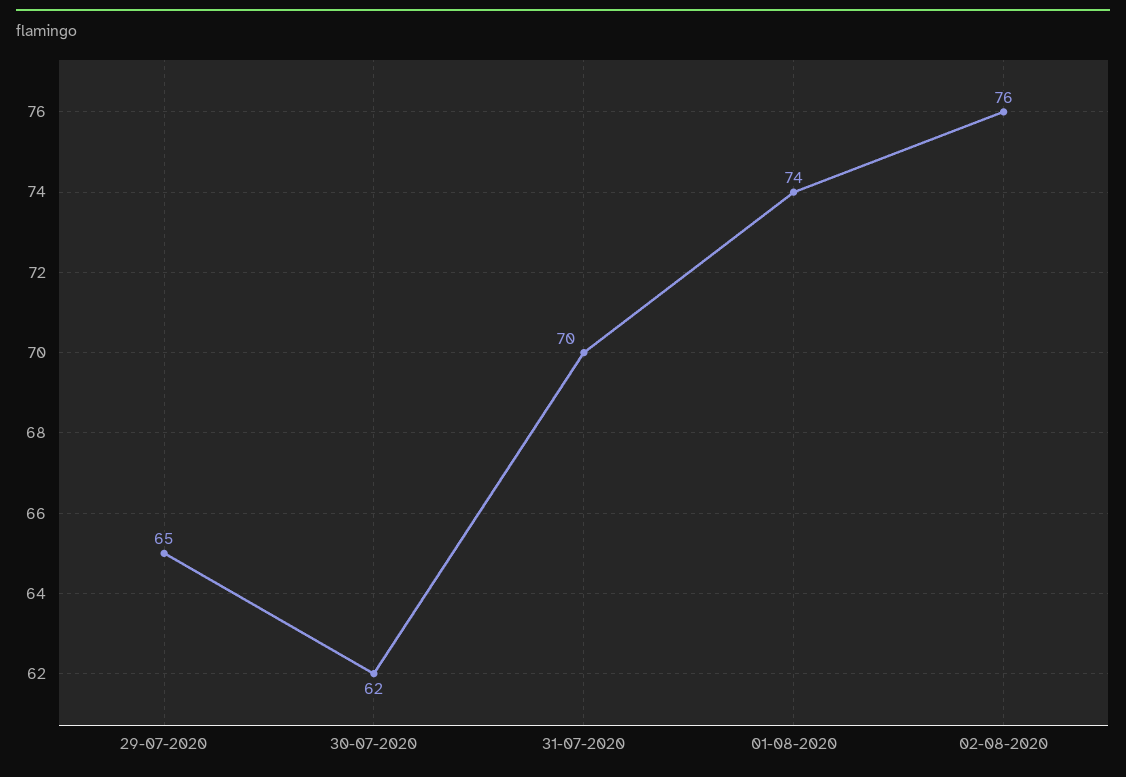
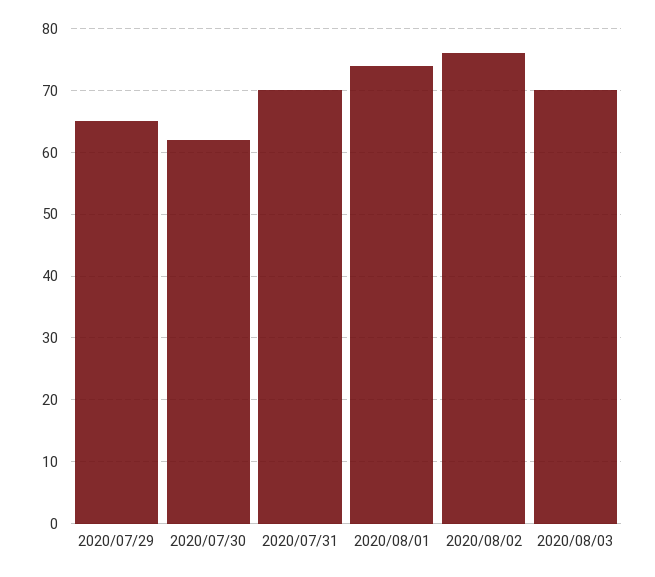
2020/08/03: none -> 70

